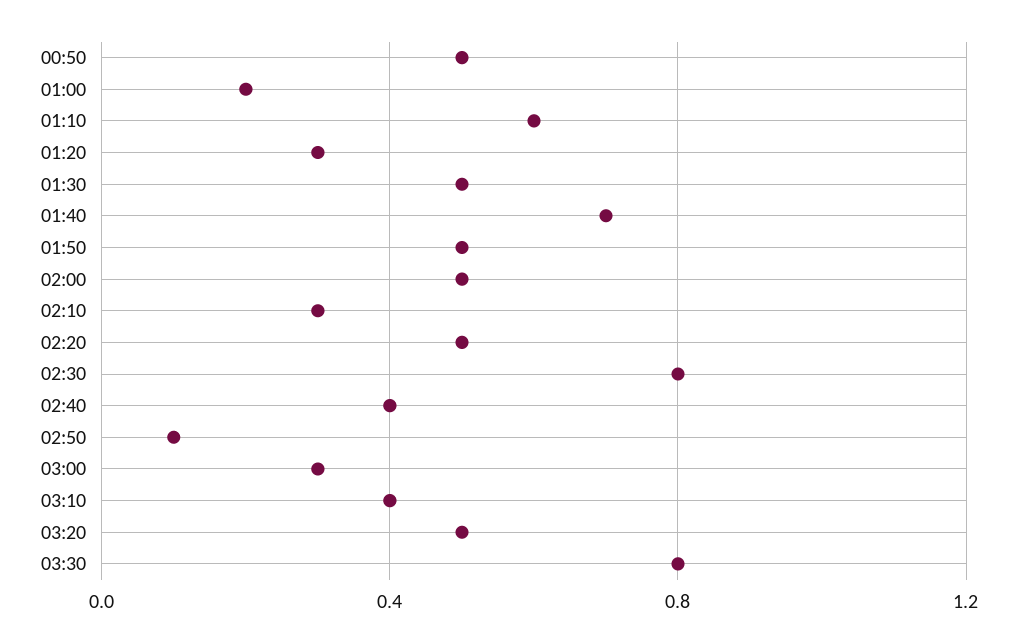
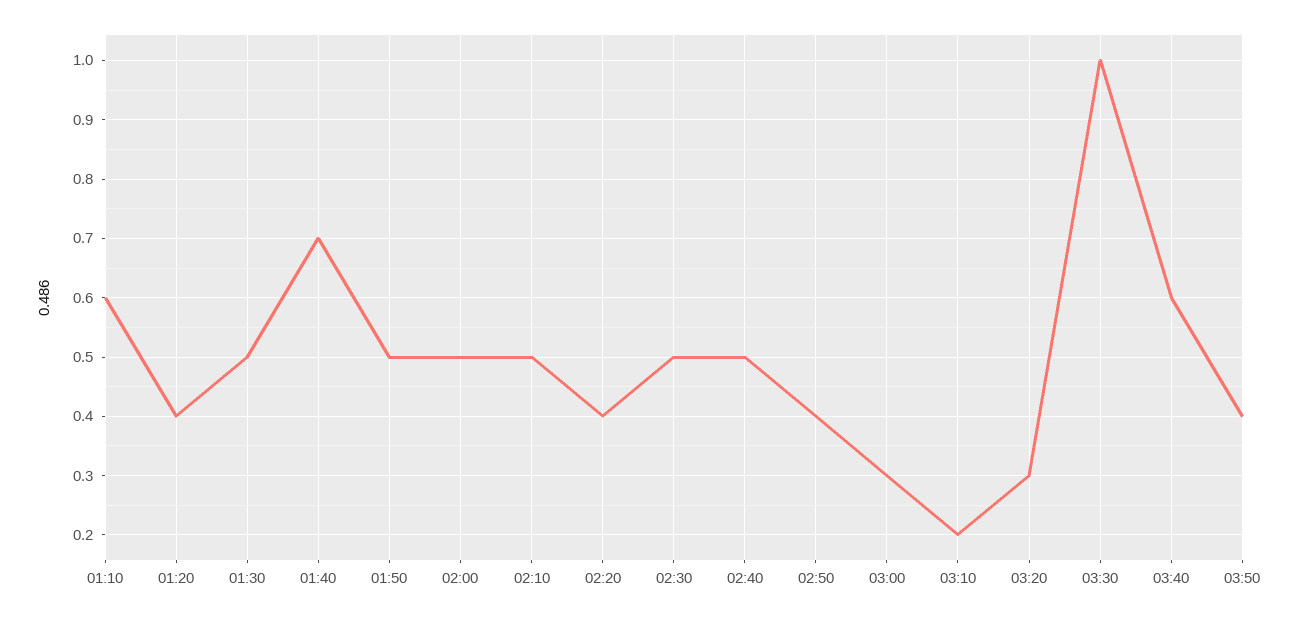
00:50: 0.5 -> none
01:00: 0.2 -> none
01:20: 0.3 -> 0.4
02:10: 0.3 -> 0.5
02:20: 0.5 -> 0.4
02:30: 0.8 -> 0.5
02:40: 0.4 -> 0.5
02:50: 0.1 -> 0.4
03:10: 0.4 -> 0.2
03:20: 0.5 -> 0.3
03:30: 0.8 -> 1
03:40: none -> 0.6
03:50: none -> 0.4

